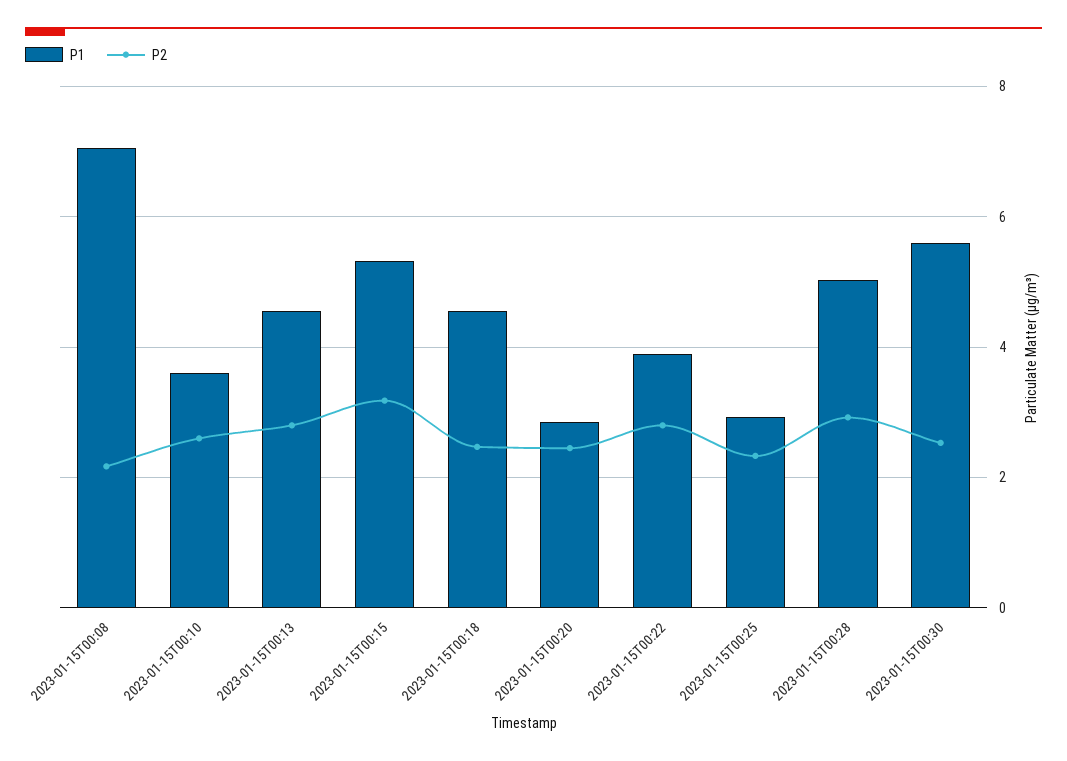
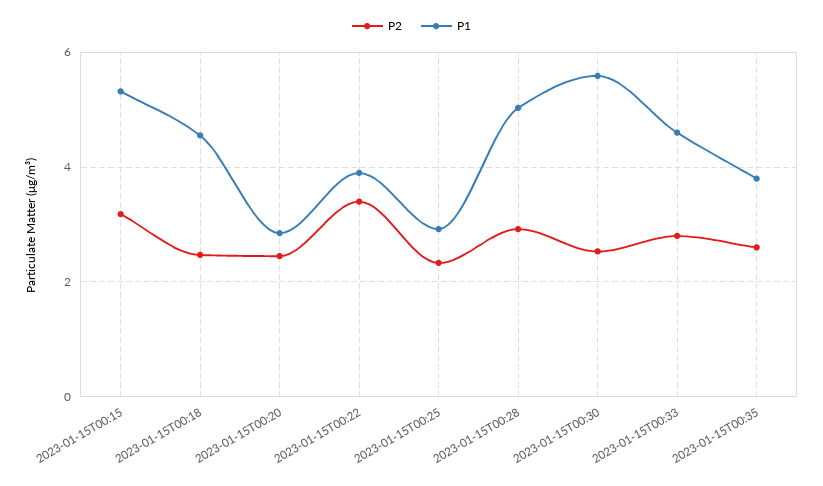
P1, 2023-01-15T00:08: 7 -> none
P2, 2023-01-15T00:08: 2.2 -> none
P1, 2023-01-15T00:10: 3.6 -> none
P2, 2023-01-15T00:10: 2.6 -> none
P1, 2023-01-15T00:13: 4.6 -> none
P2, 2023-01-15T00:13: 2.8 -> none
P2, 2023-01-15T00:22: 2.8 -> 3.4
P2, 2023-01-15T00:33: none -> 2.8
P1, 2023-01-15T00:33: none -> 4.6
P2, 2023-01-15T00:35: none -> 2.6
P1, 2023-01-15T00:35: none -> 3.8

